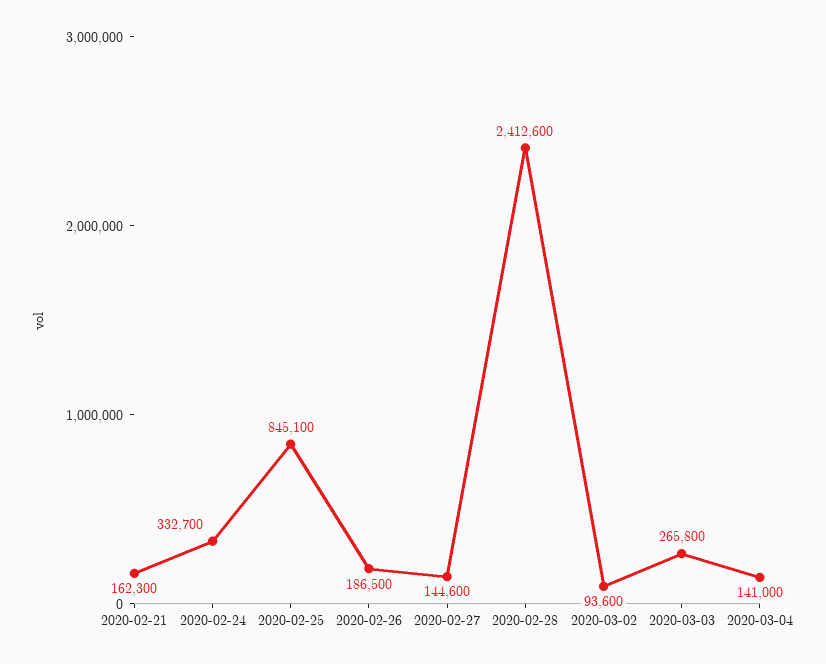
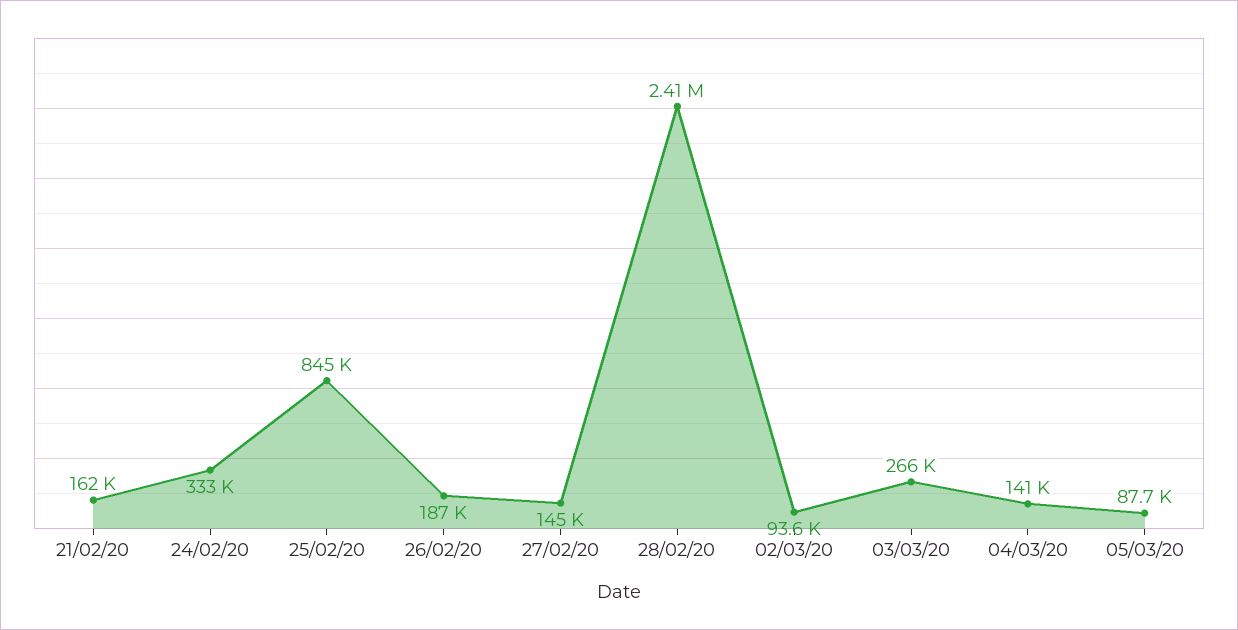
05/03/20: none -> 87700

